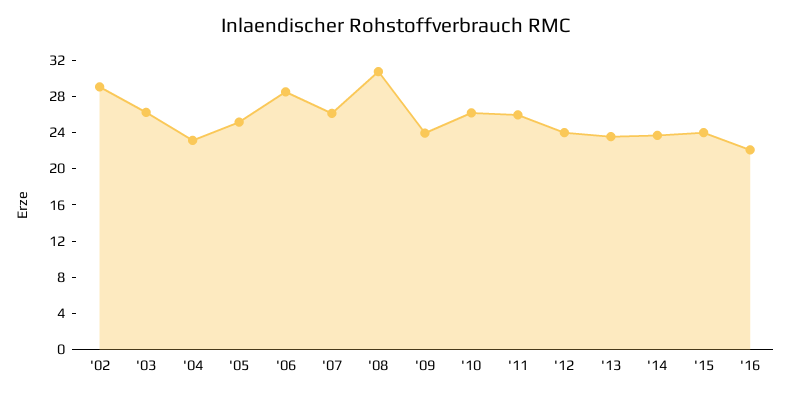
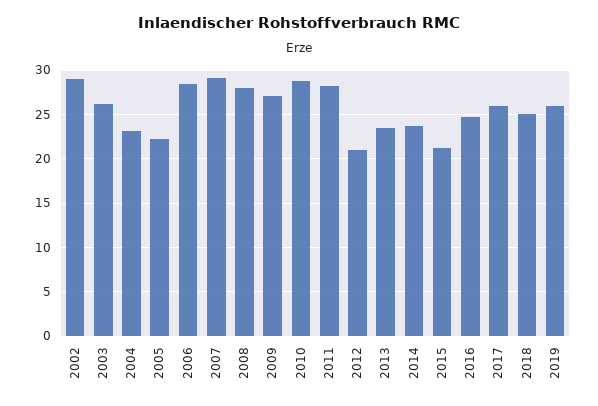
'05: 25 -> 22
'07: 26 -> 29
'08: 31 -> 28
'09: 24 -> 27
'10: 26 -> 29
'11: 26 -> 28
'12: 24 -> 21
'15: 24 -> 21
'16: 22 -> 25
2017: none -> 26
2018: none -> 25
2019: none -> 26

